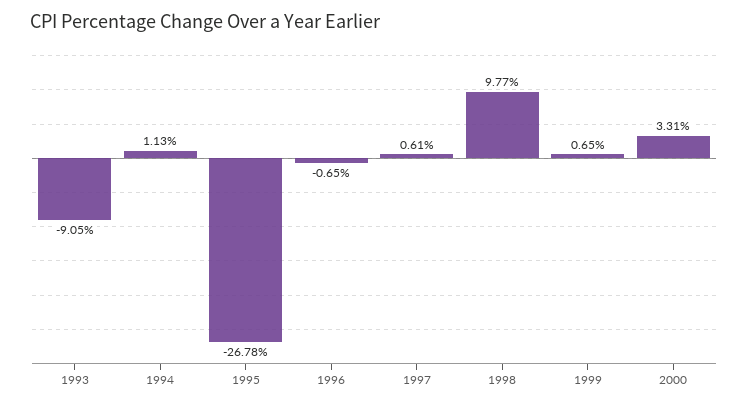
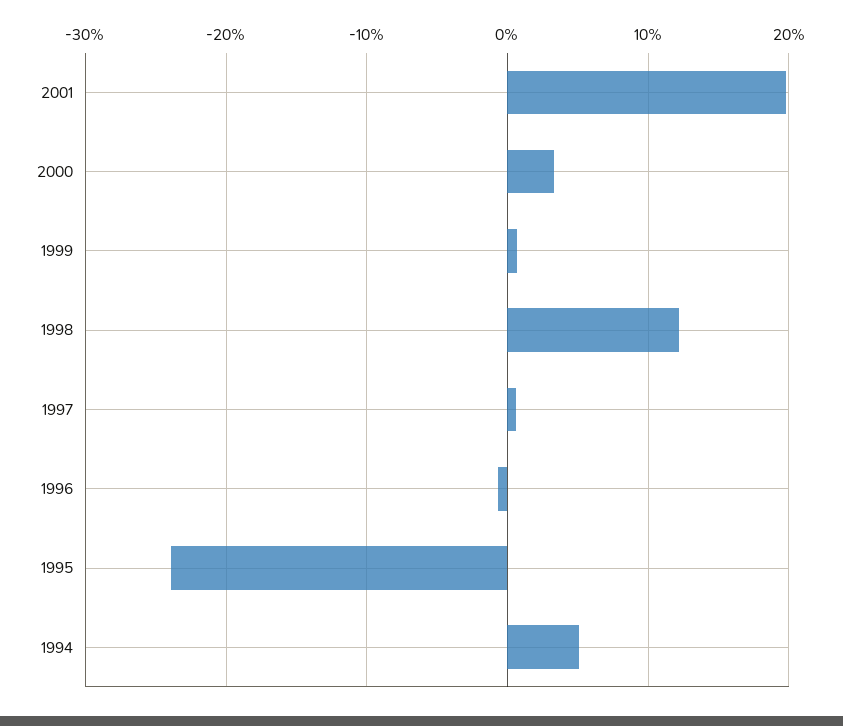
1993: -9.05 -> none
1994: 1.13 -> 5
1995: -26.78 -> -24
1998: 9.77 -> 12
2001: none -> 20

